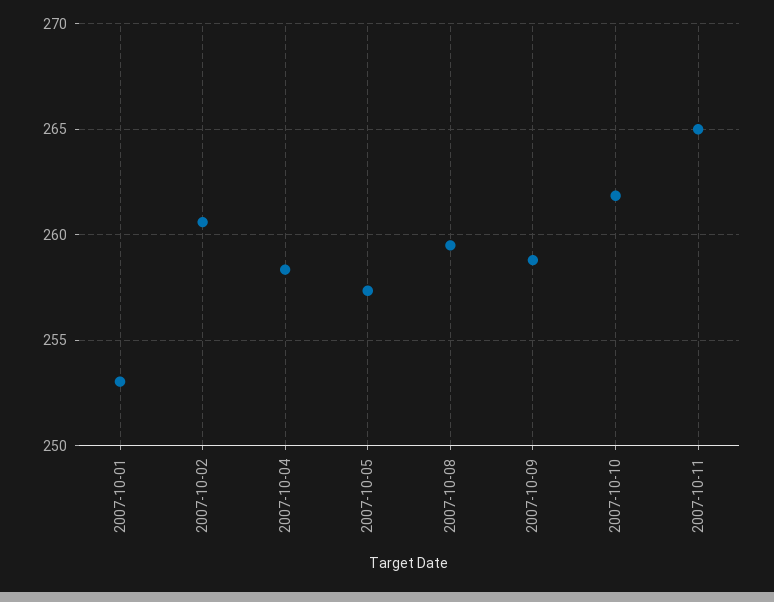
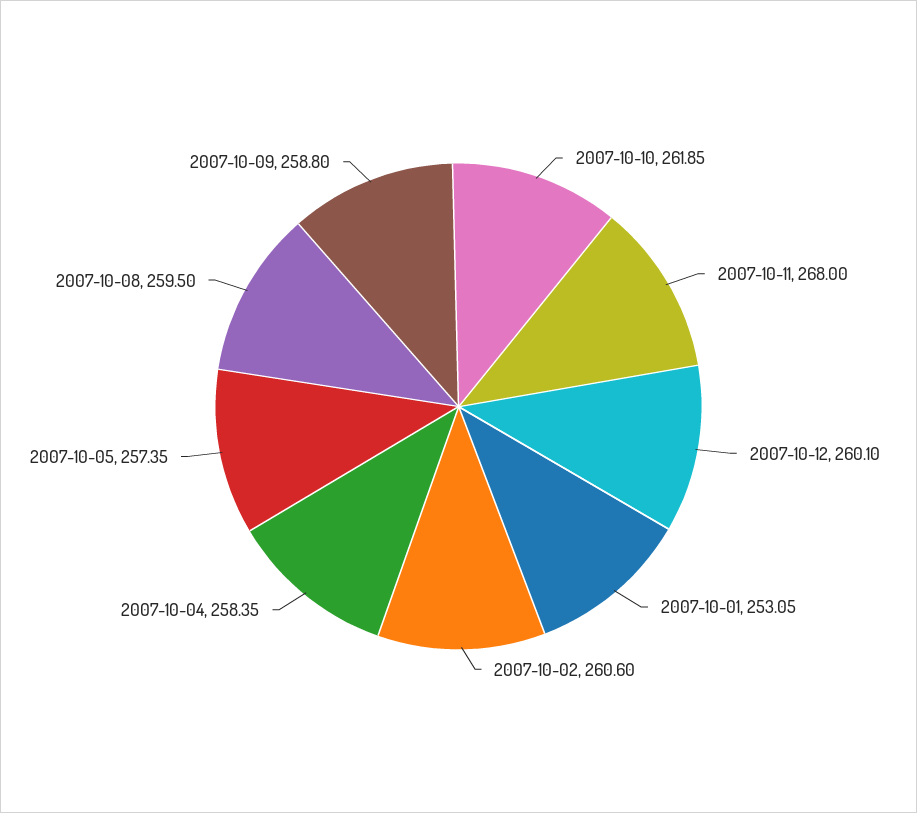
2007-10-11: 265 -> 268
2007-10-12: none -> 260.1

